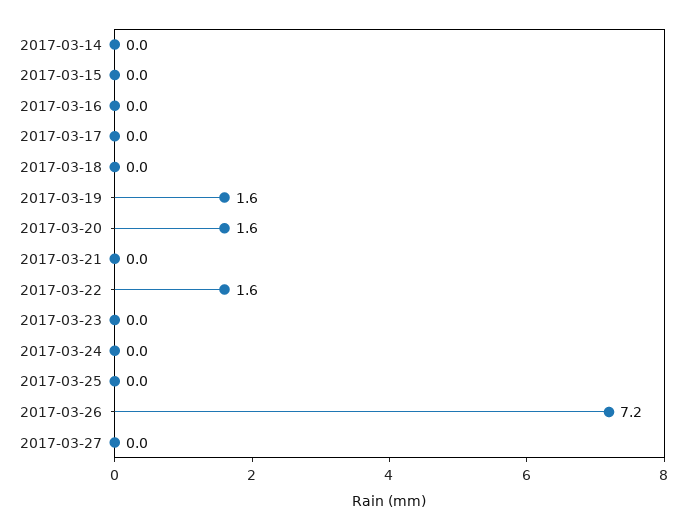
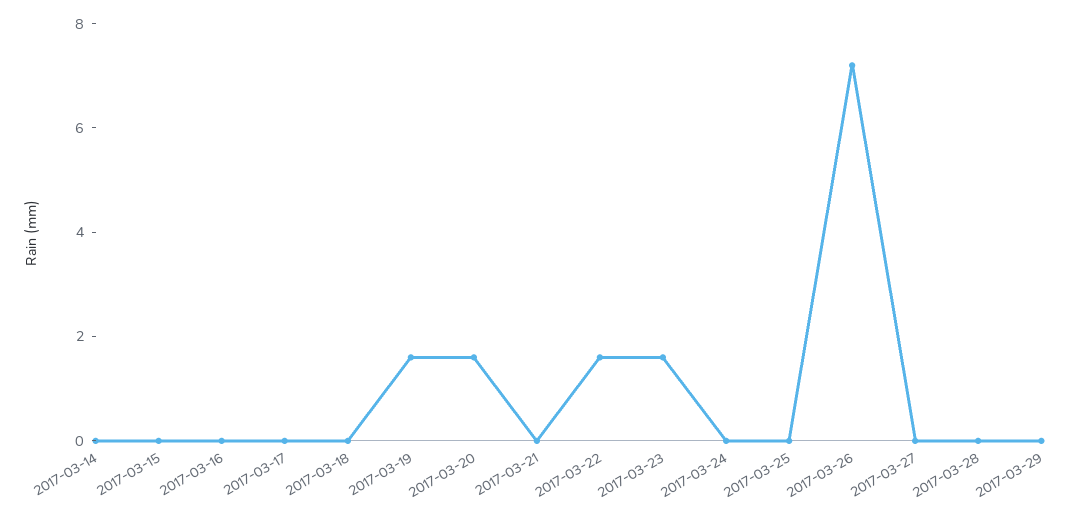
2017-03-23: 0 -> 1.5
2017-03-28: none -> 0
2017-03-29: none -> 0

